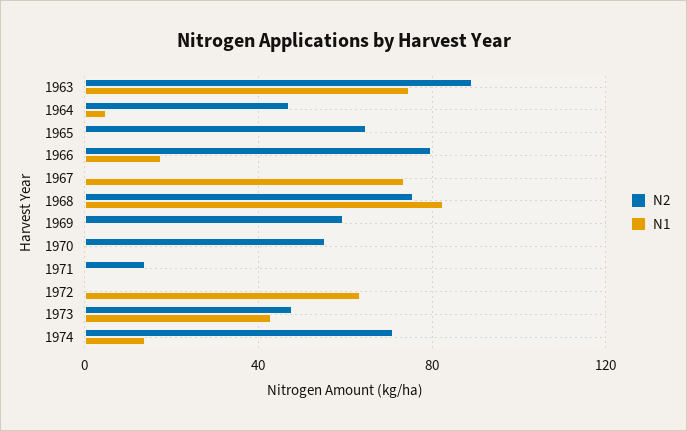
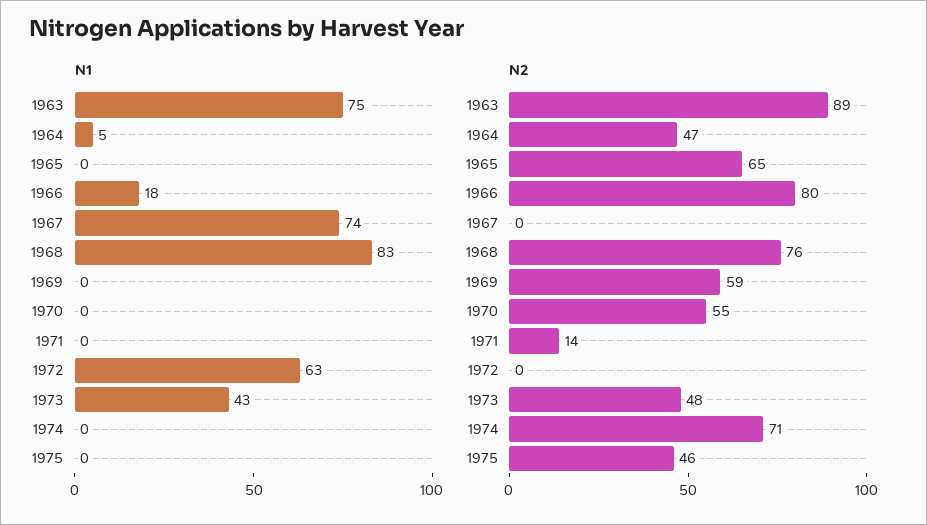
N1, 1974: 15 -> 0
N1, 1975: none -> 0
N2, 1975: none -> 46

